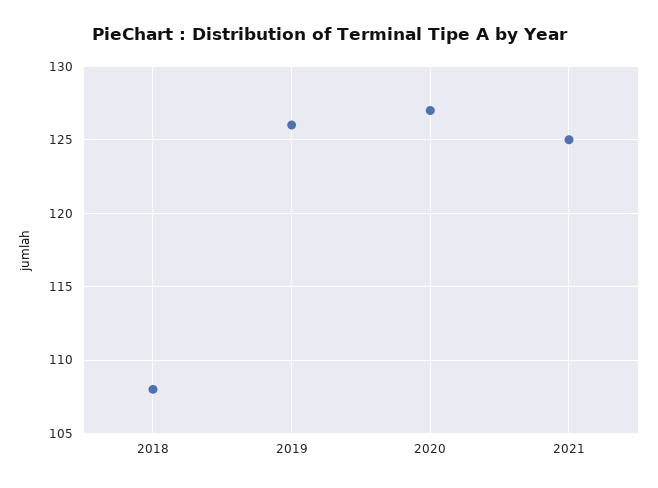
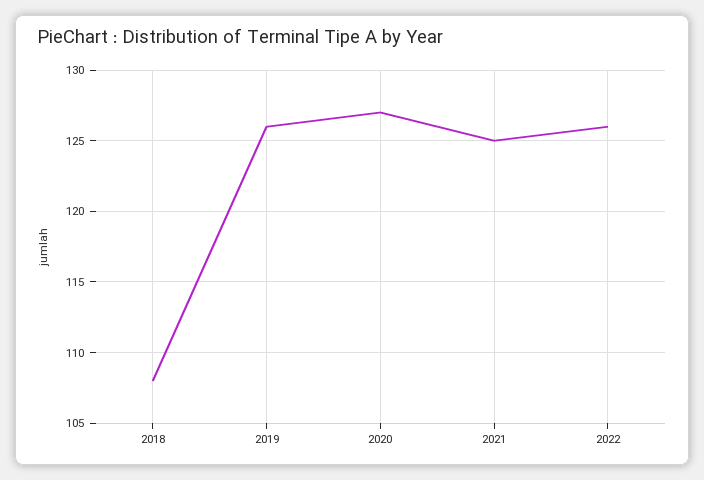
2022: none -> 126

